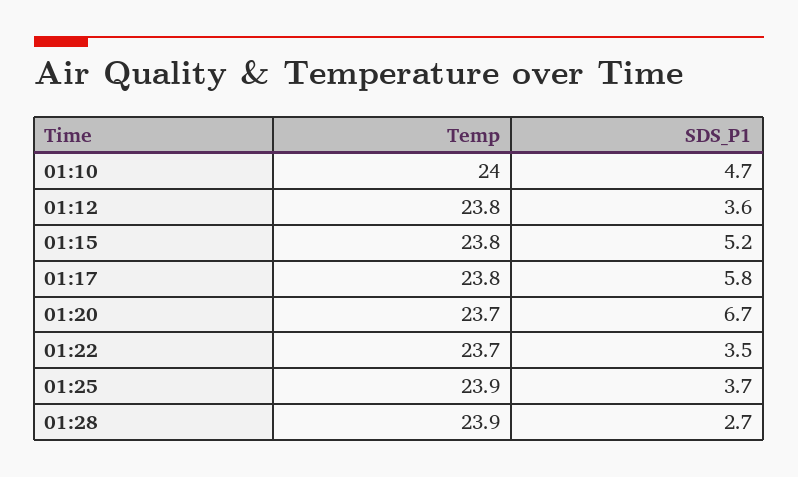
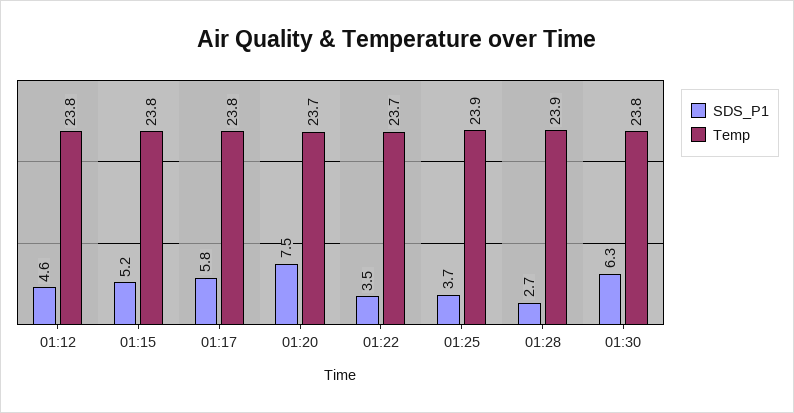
Temp, 01:10: 24 -> none
SDS_P1, 01:10: 4.7 -> none
SDS_P1, 01:12: 3.6 -> 4.6
SDS_P1, 01:20: 6.7 -> 7.5
SDS_P1, 01:30: none -> 6.3
Temp, 01:30: none -> 23.8

